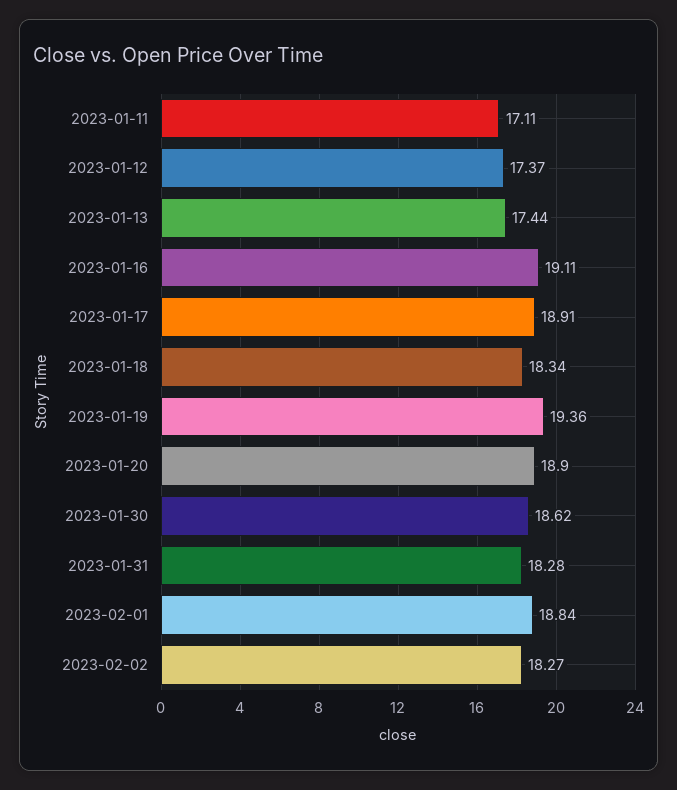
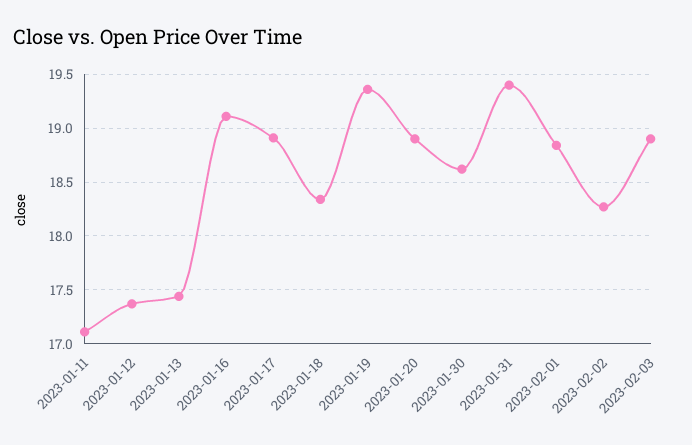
2023-01-31: 18.28 -> 19.4
2023-02-03: none -> 18.9

